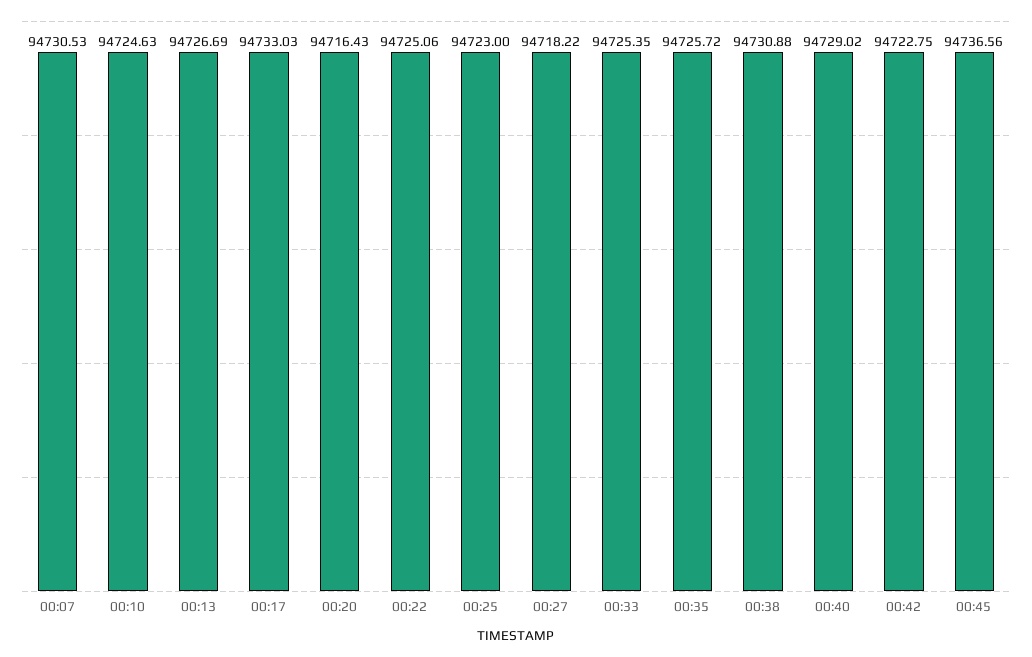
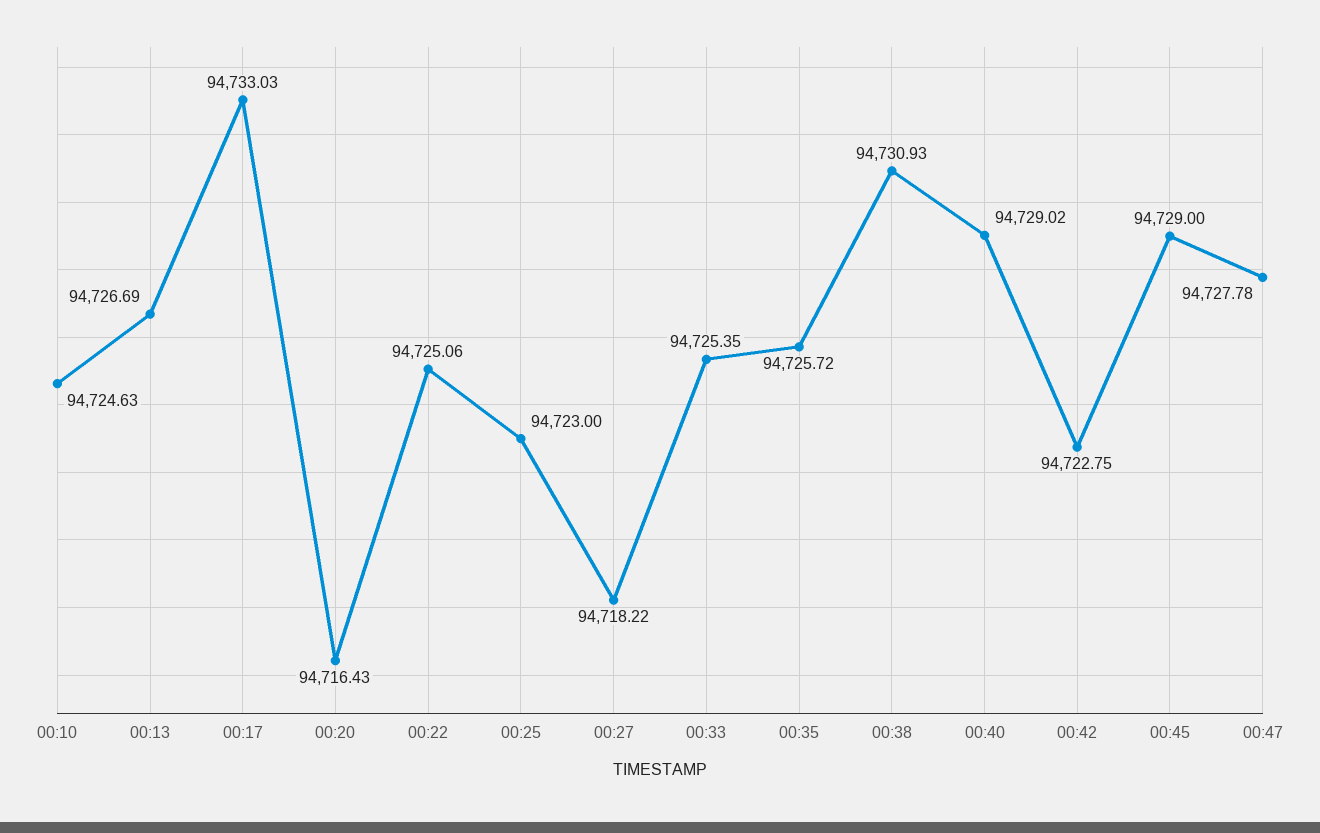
00:07: 94730.53 -> none
00:38: 94730.88 -> 94730.93
00:45: 94736.56 -> 94729
00:47: none -> 94727.78

